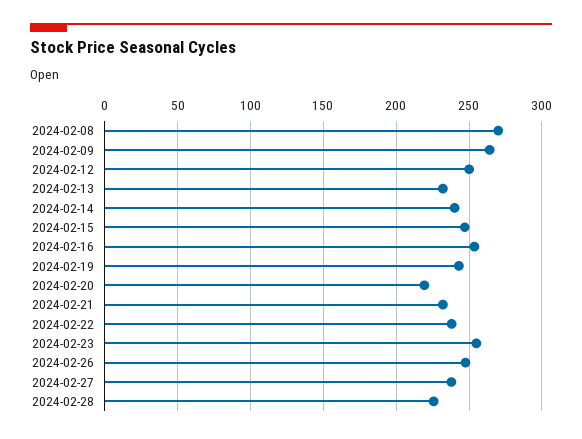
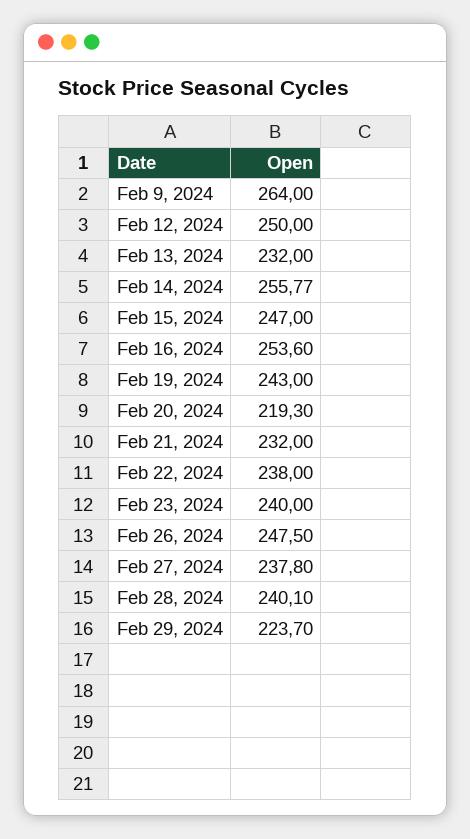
2024-02-08: 270 -> none
2024-02-14: 240 -> 255.77
2024-02-23: 255 -> 240
2024-02-28: 225 -> 240.1
Feb 29, 2024: none -> 223.7

